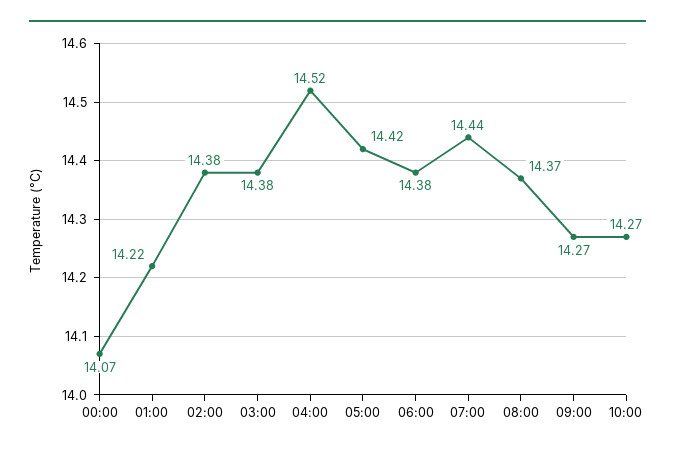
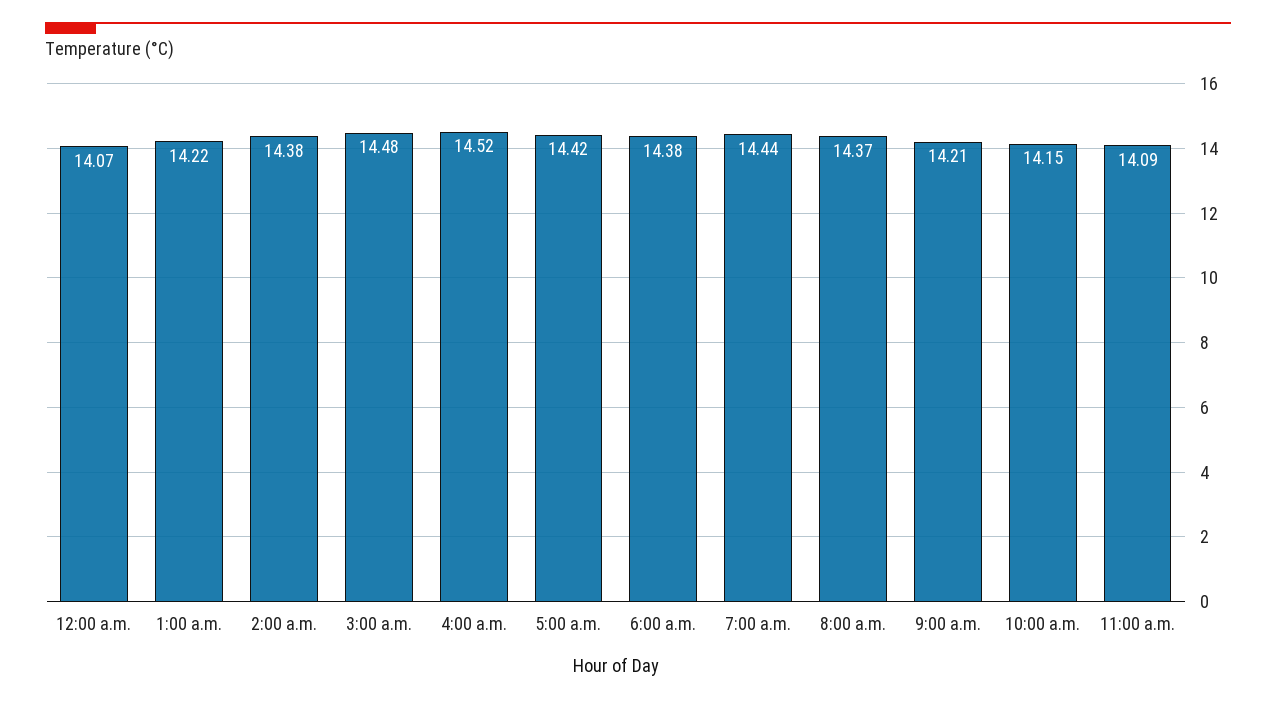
03:00: 14.38 -> 14.48
09:00: 14.27 -> 14.21
10:00: 14.27 -> 14.15
11:00 a.m.: none -> 14.09

